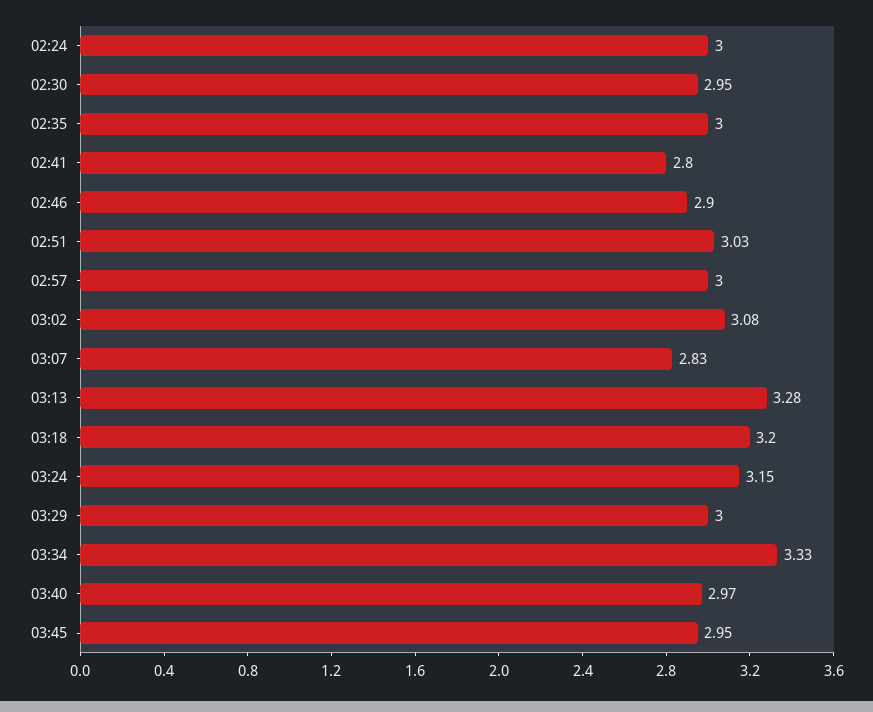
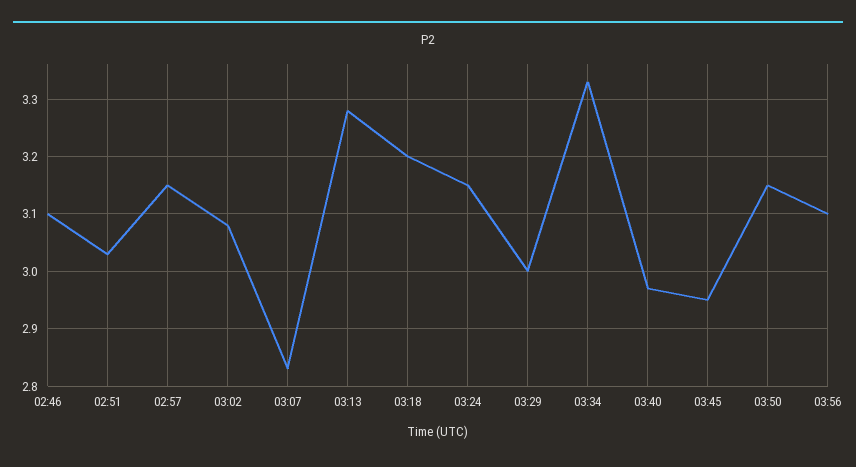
02:24: 3 -> none
02:30: 2.95 -> none
02:35: 3 -> none
02:41: 2.8 -> none
02:46: 2.9 -> 3.1
02:57: 3 -> 3.15
03:50: none -> 3.15
03:56: none -> 3.1

